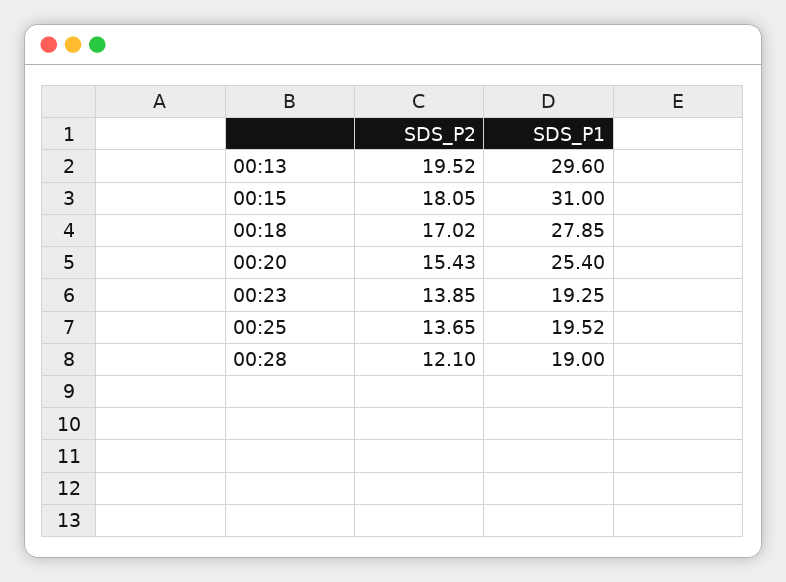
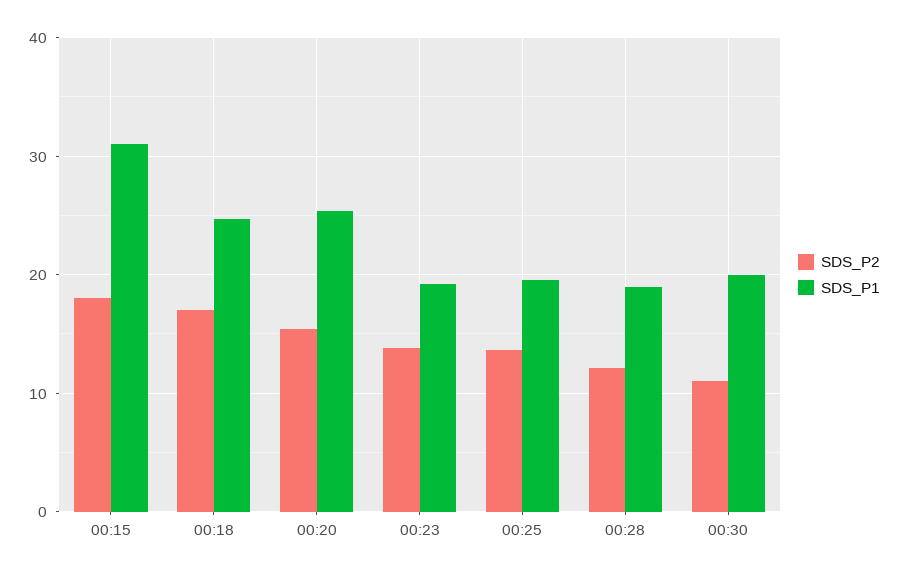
SDS_P2, 00:13: 19.52 -> none
SDS_P1, 00:13: 29.6 -> none
SDS_P1, 00:18: 27.85 -> 25
SDS_P2, 00:30: none -> 11
SDS_P1, 00:30: none -> 20

